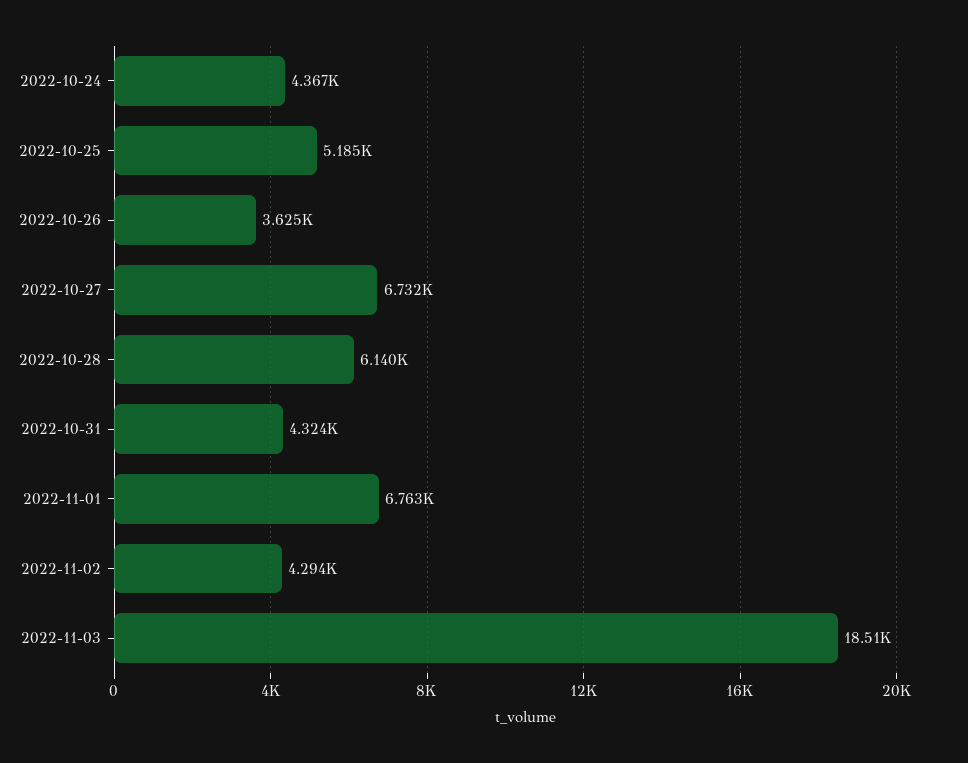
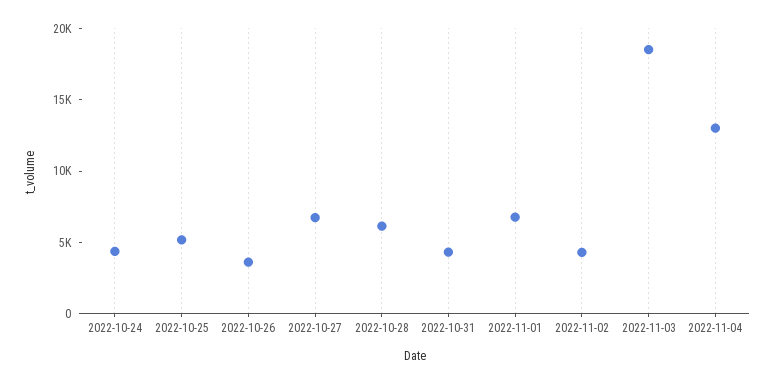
2022-11-04: none -> 13000

